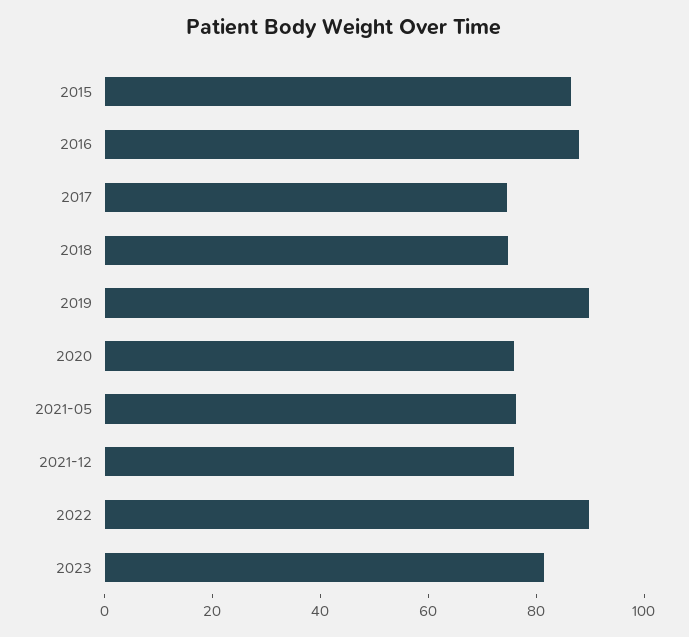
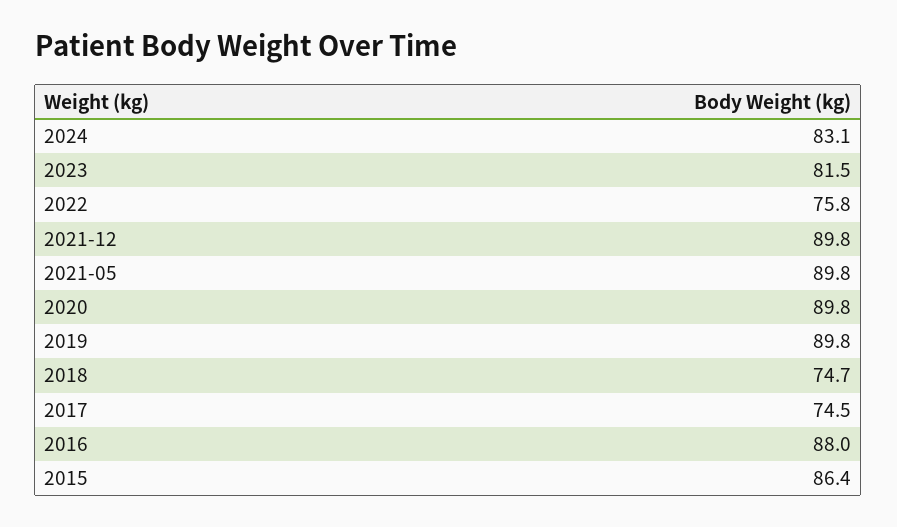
2020: 75 -> 89.8
2021-05: 75 -> 89.8
2021-12: 75 -> 89.8
2022: 90 -> 75.8
2024: none -> 83.1

